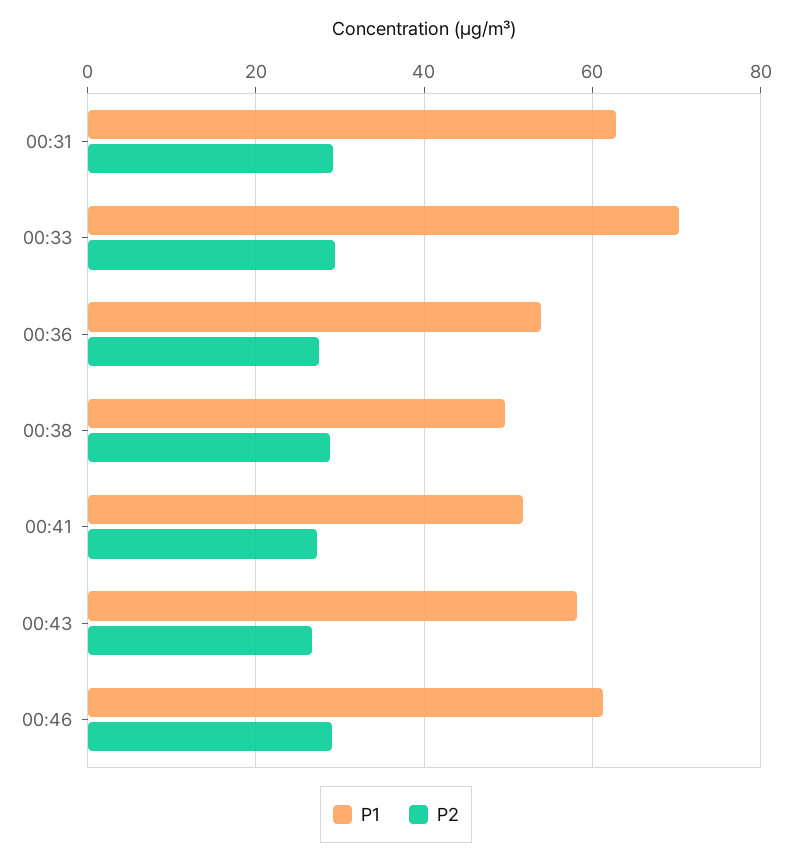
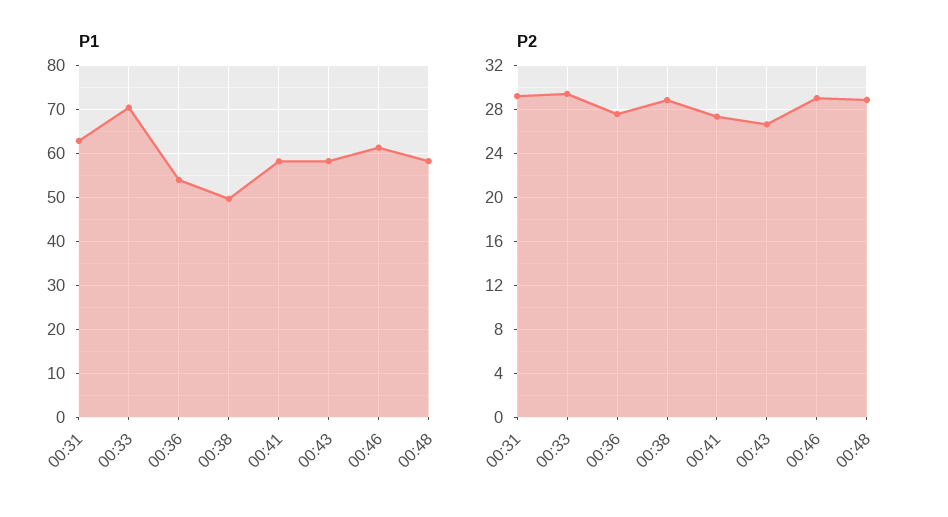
P1, 00:41: 52 -> 58
P1, 00:48: none -> 58
P2, 00:48: none -> 29

